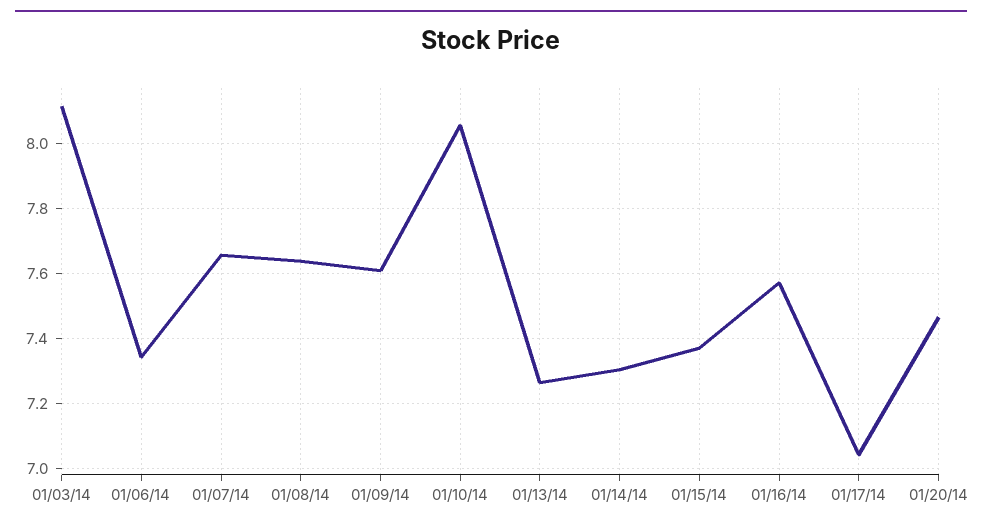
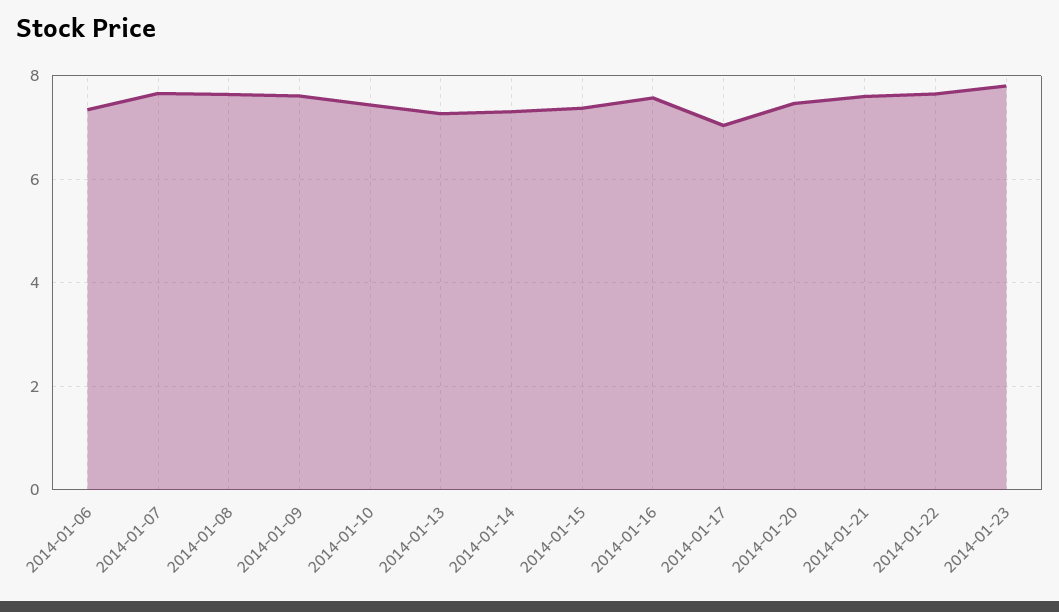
01/03/14: 8.12 -> none
01/10/14: 8.06 -> 7.4
2014-01-21: none -> 7.6
2014-01-22: none -> 7.6
2014-01-23: none -> 7.8

